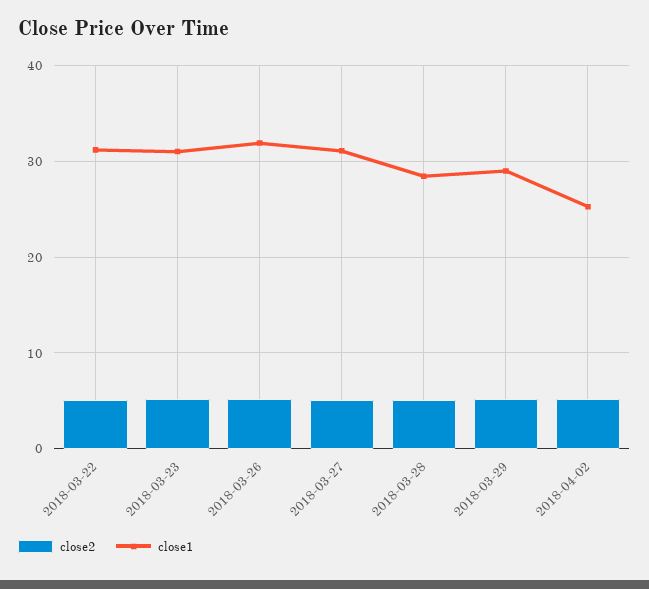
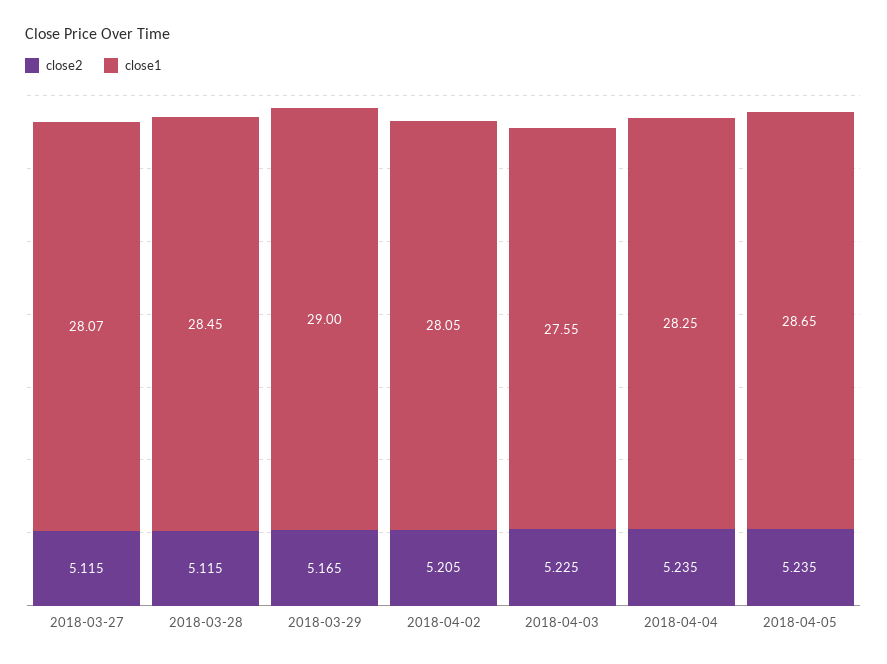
close2, 2018-03-22: 5 -> none
close1, 2018-03-22: 31 -> none
close2, 2018-03-23: 5 -> none
close1, 2018-03-23: 31 -> none
close2, 2018-03-26: 5 -> none
close1, 2018-03-26: 32 -> none
close1, 2018-03-27: 31 -> 28.07
close1, 2018-04-02: 25 -> 28.05
close2, 2018-04-03: none -> 5.225
close1, 2018-04-03: none -> 27.55
close2, 2018-04-04: none -> 5.235
close1, 2018-04-04: none -> 28.25
close2, 2018-04-05: none -> 5.235
close1, 2018-04-05: none -> 28.65

